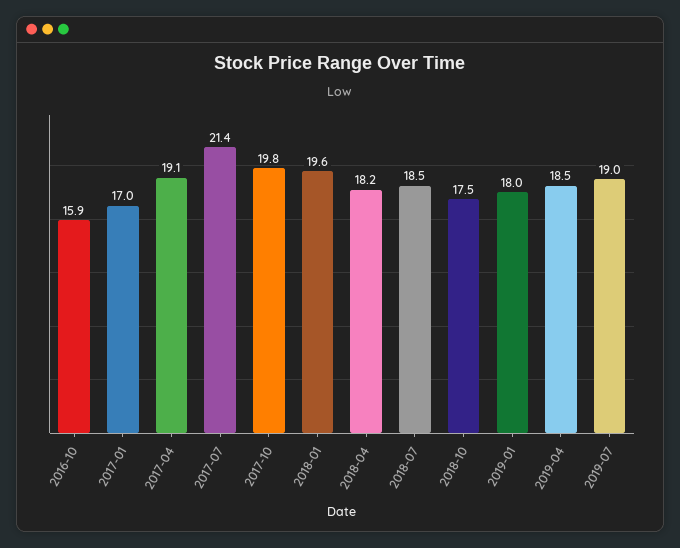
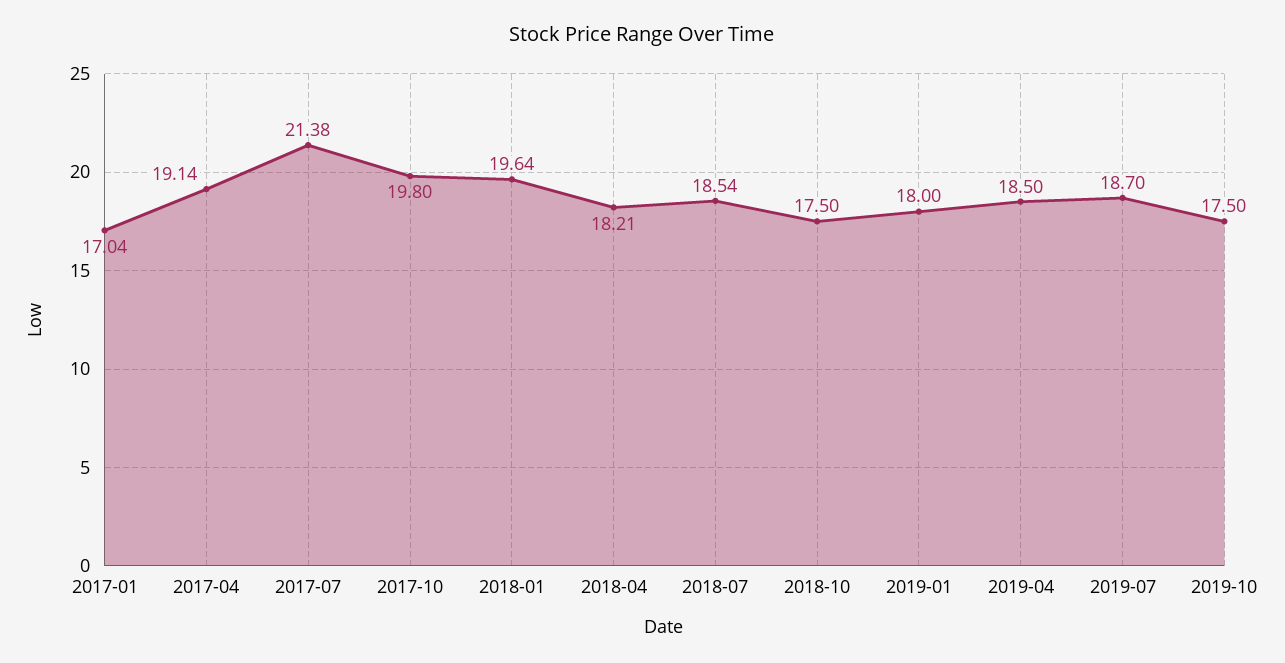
2016-10: 15.9 -> none
2019-07: 19 -> 18.7
2019-10: none -> 17.5

